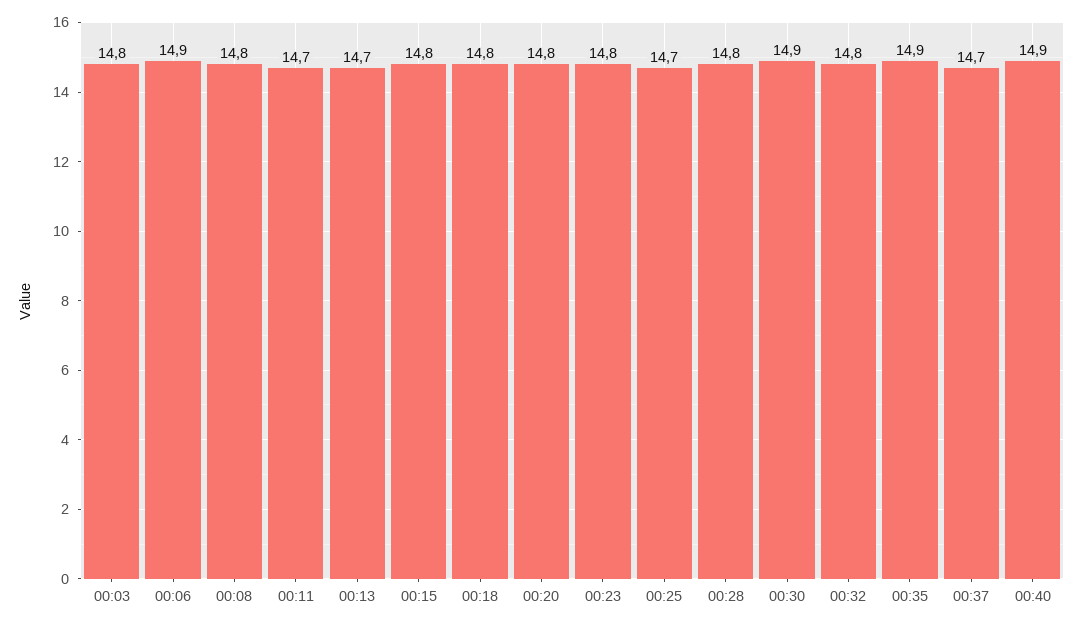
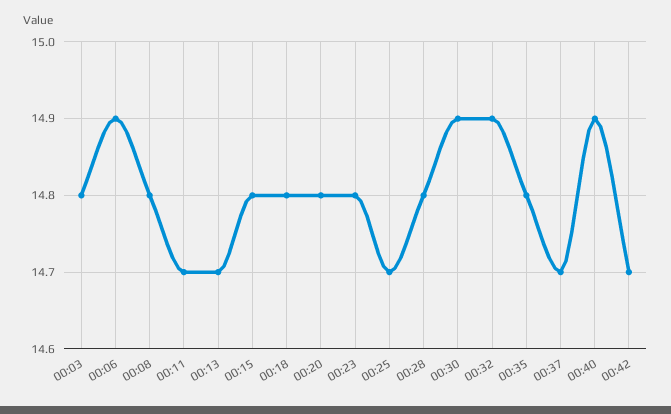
00:32: 14.8 -> 14.9
00:35: 14.9 -> 14.8
00:42: none -> 14.7

